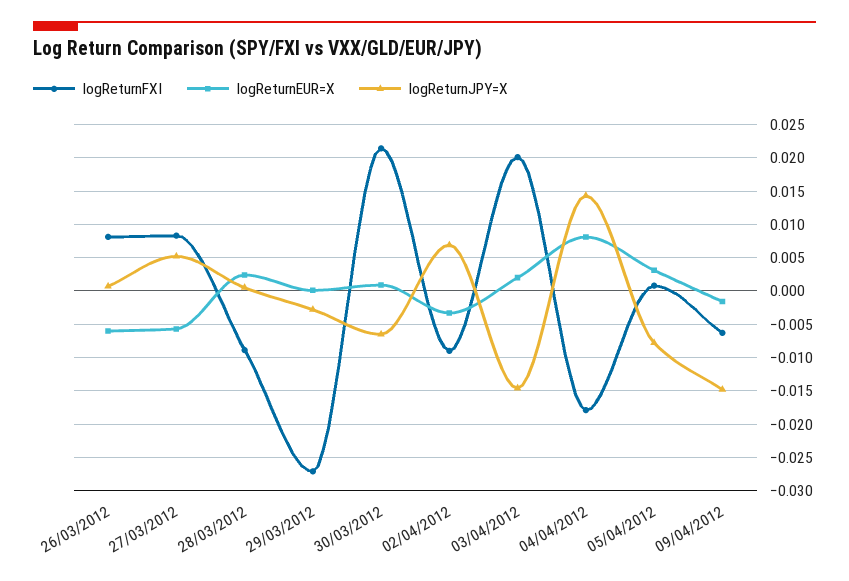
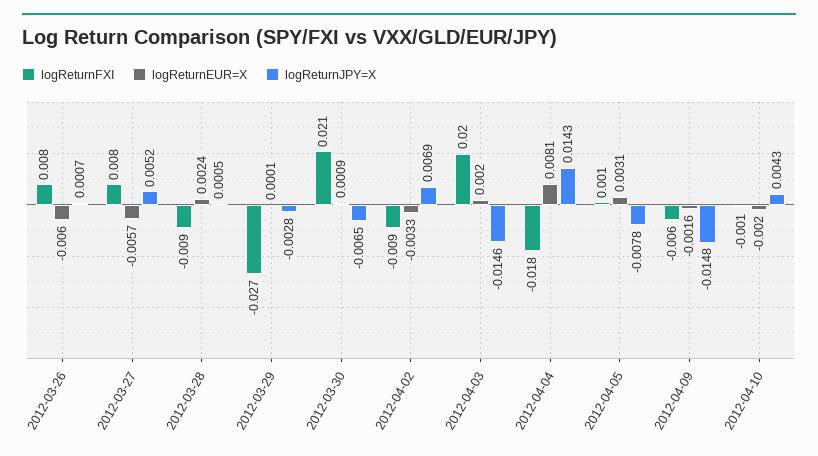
logReturnFXI, 2012-04-10: none -> -0.001
logReturnEUR=X, 2012-04-10: none -> -0.002
logReturnJPY=X, 2012-04-10: none -> 0.0043

